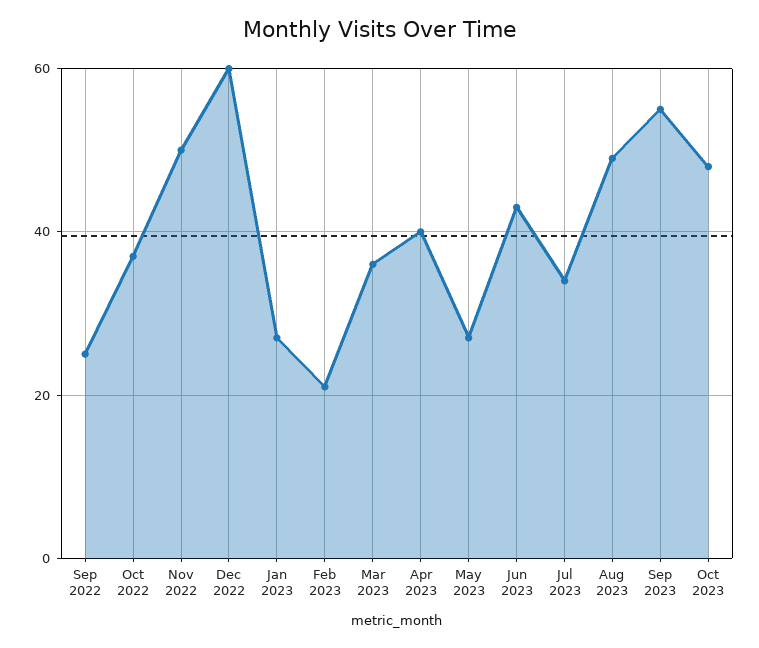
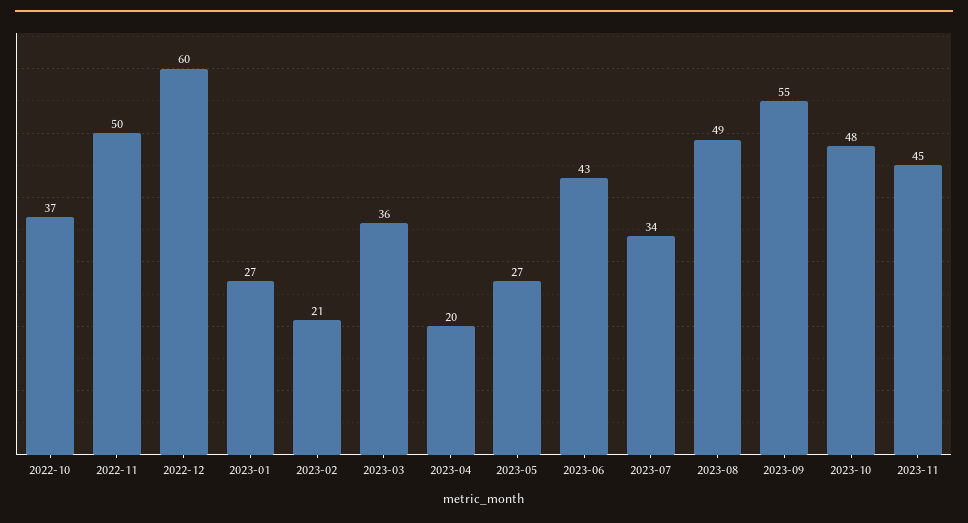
Sep 2022: 25 -> none
Apr 2023: 40 -> 20
2023-11: none -> 45

